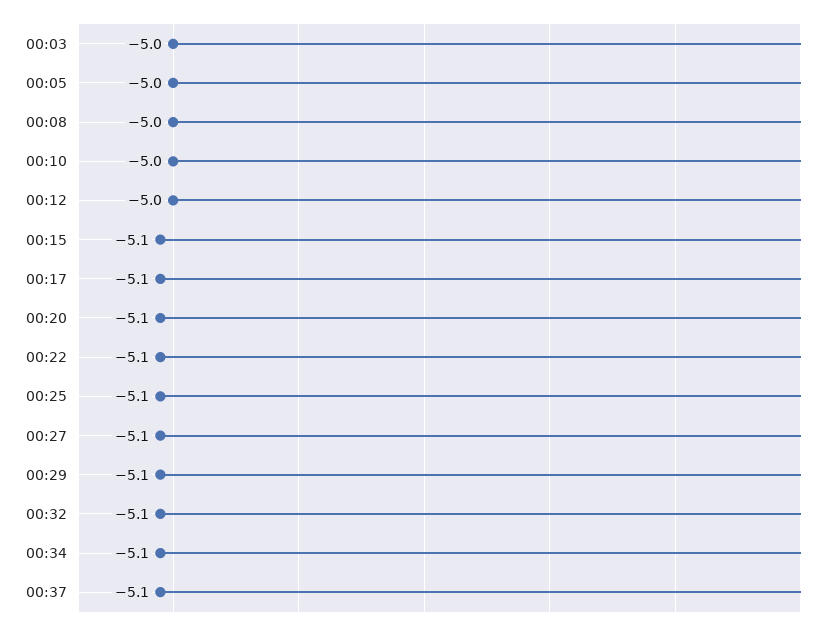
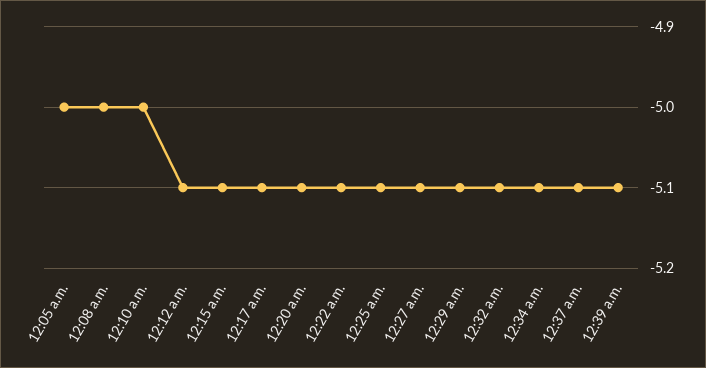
00:03: -5 -> none
00:12: -5 -> -5.1
12:39 a.m.: none -> -5.1

